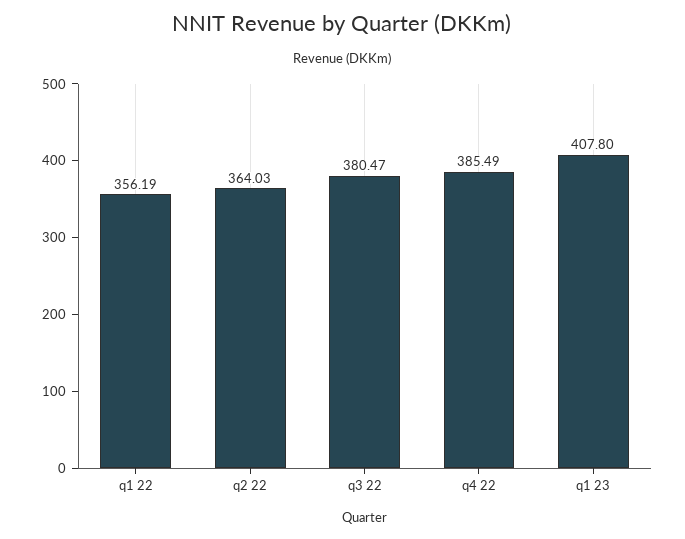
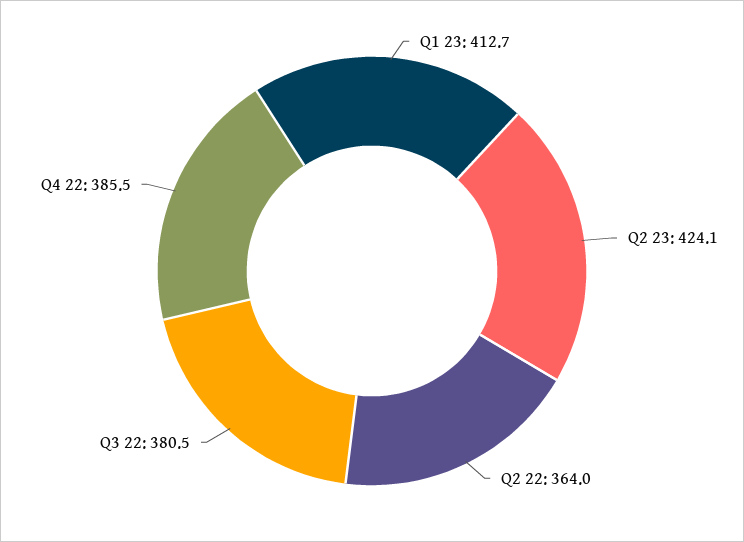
q1 22: 356.19 -> none
q1 23: 407.8 -> 412.7
Q2 23: none -> 424.1

